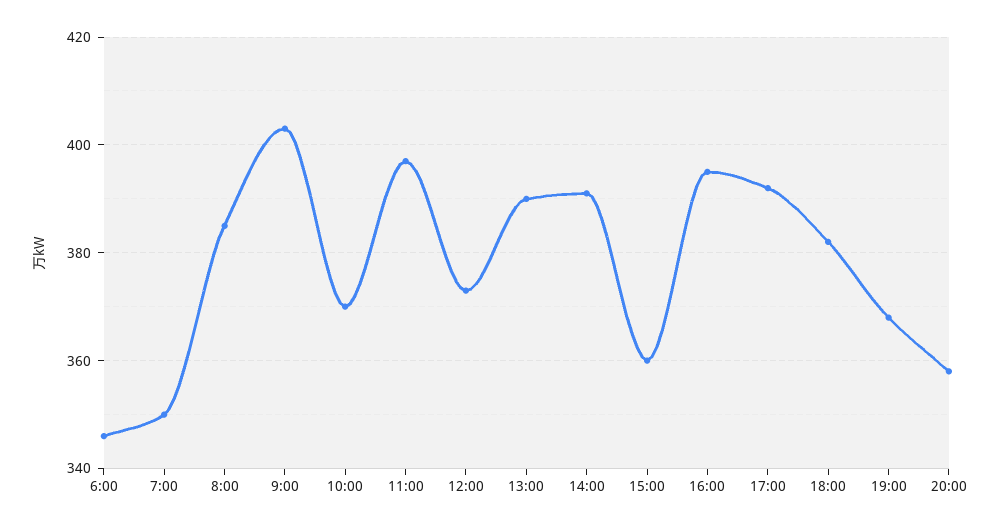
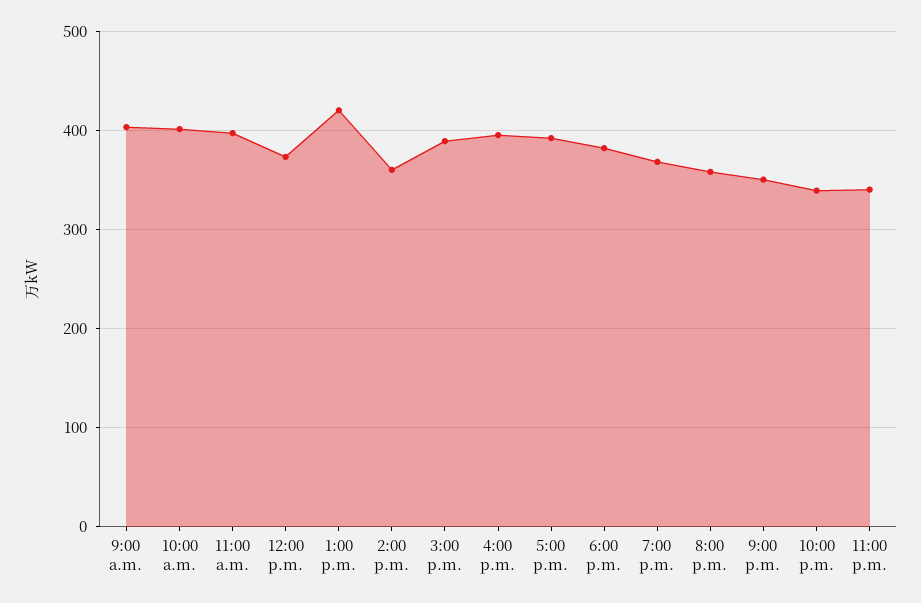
6:00: 345 -> none
7:00: 350 -> none
8:00: 385 -> none
10:00: 370 -> 400
13:00: 390 -> 420
14:00: 390 -> 360
15:00: 360 -> 390
9:00 p.m.: none -> 350
10:00 p.m.: none -> 340
11:00 p.m.: none -> 340

